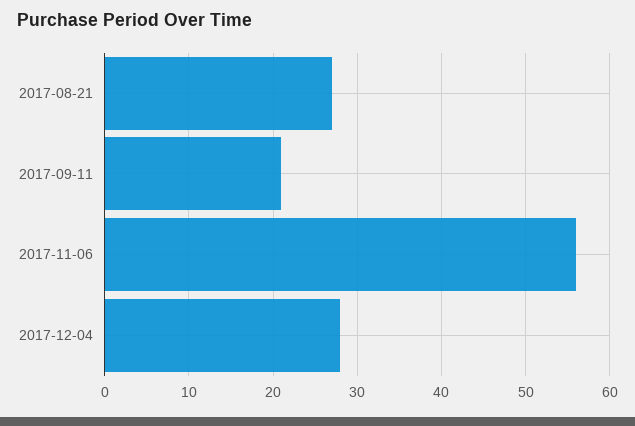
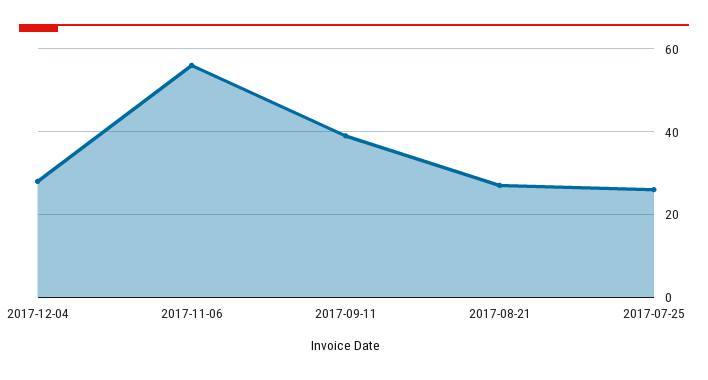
2017-09-11: 21 -> 40
2017-07-25: none -> 25

